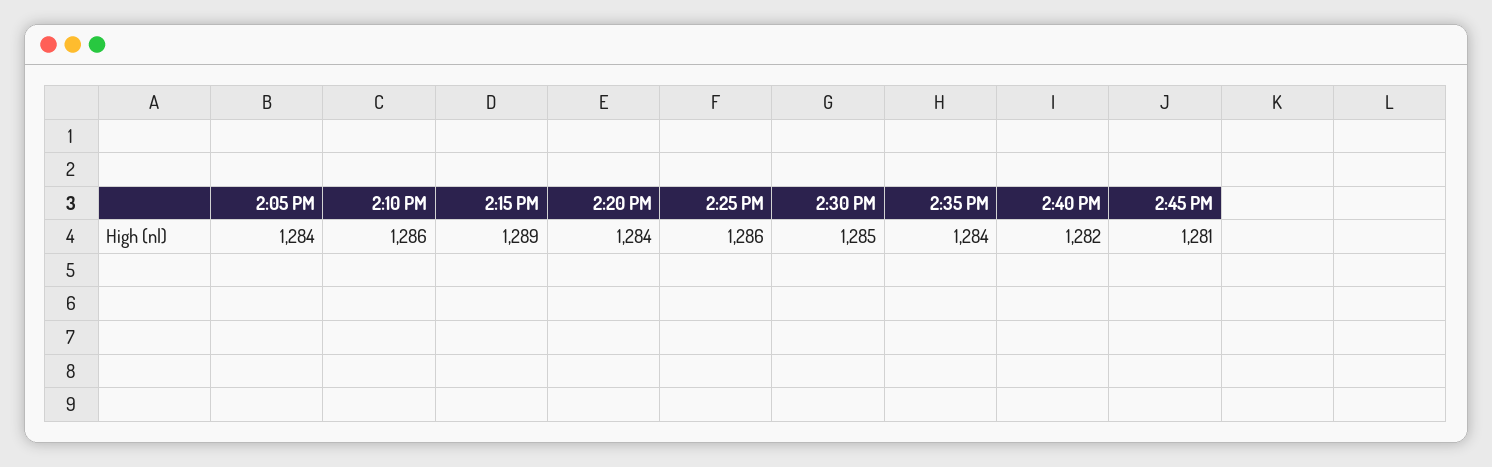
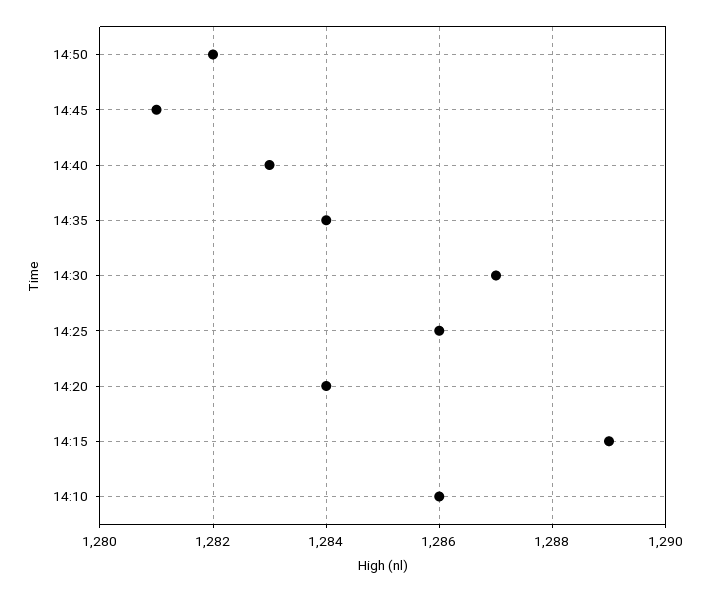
2:05 PM: 1284 -> none
2:30 PM: 1285 -> 1287
2:40 PM: 1282 -> 1283
14:50: none -> 1282

